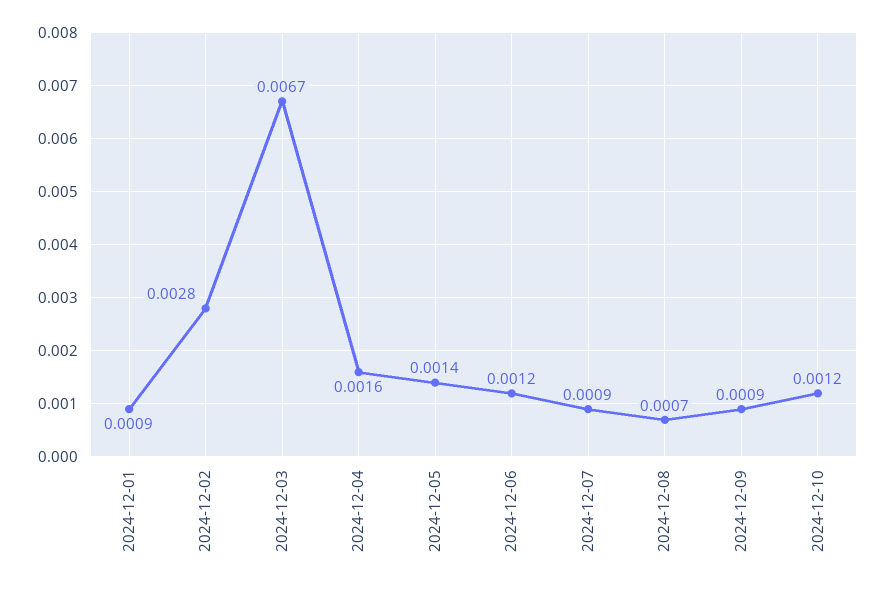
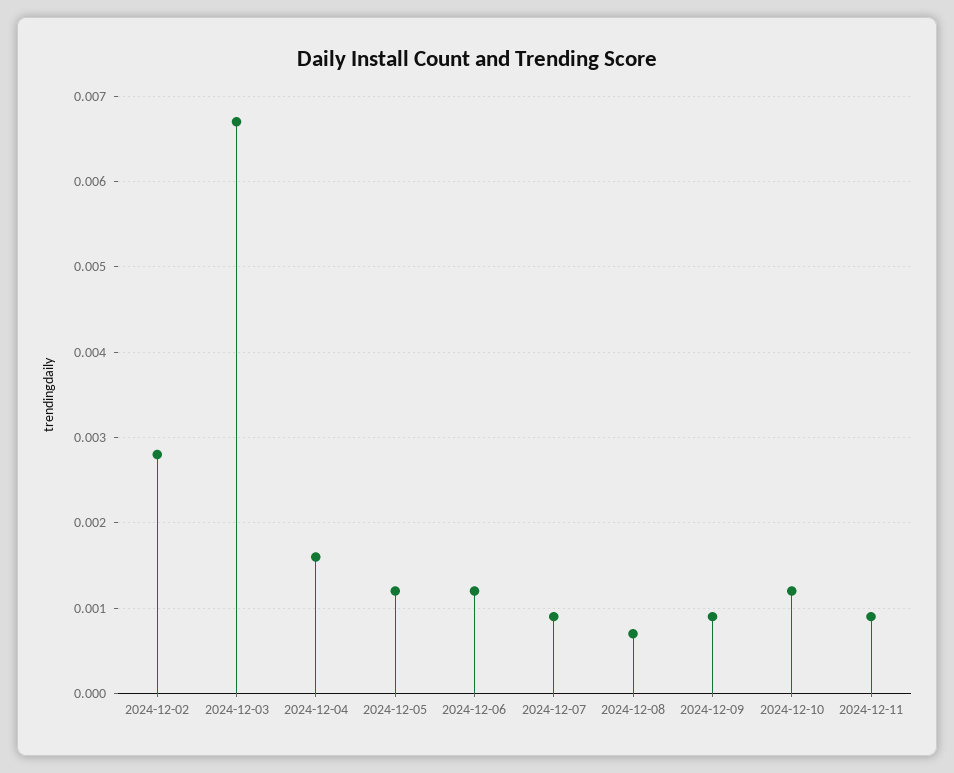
2024-12-01: 0.0009 -> none
2024-12-05: 0.0014 -> 0.0012
2024-12-11: none -> 0.0009

